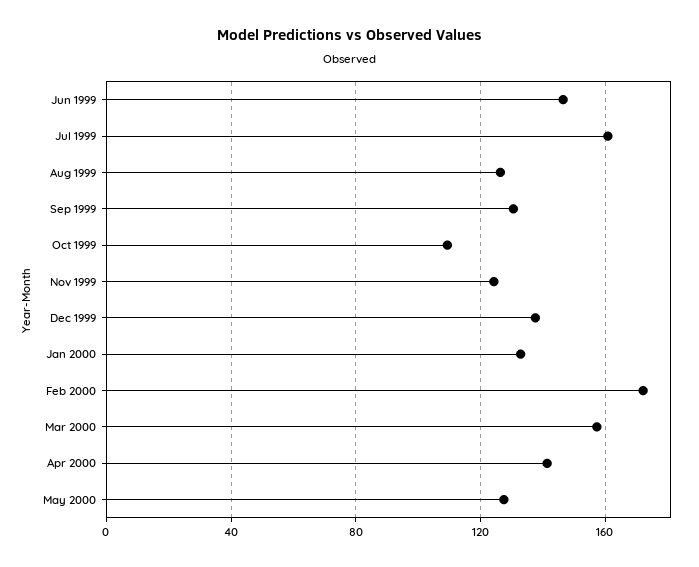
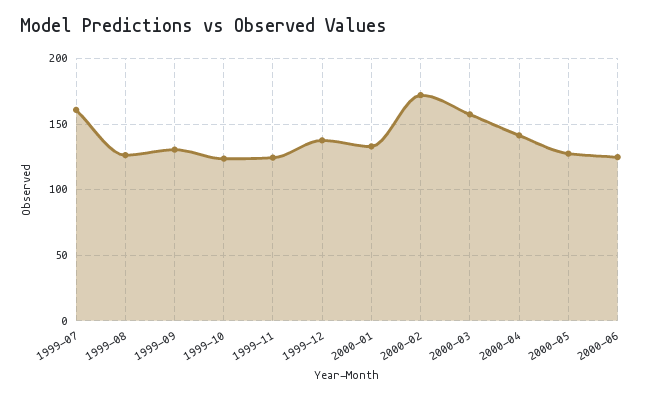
Jun 1999: 145 -> none
Oct 1999: 110 -> 125
2000-06: none -> 125

